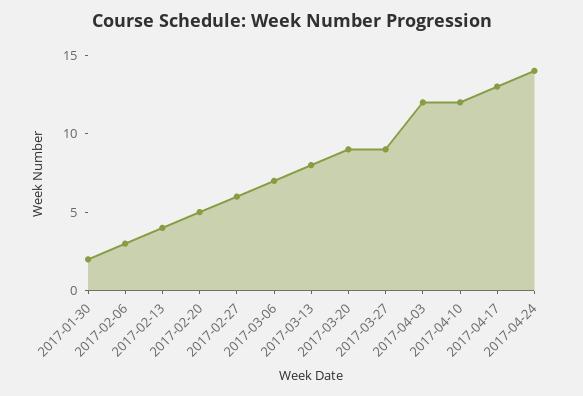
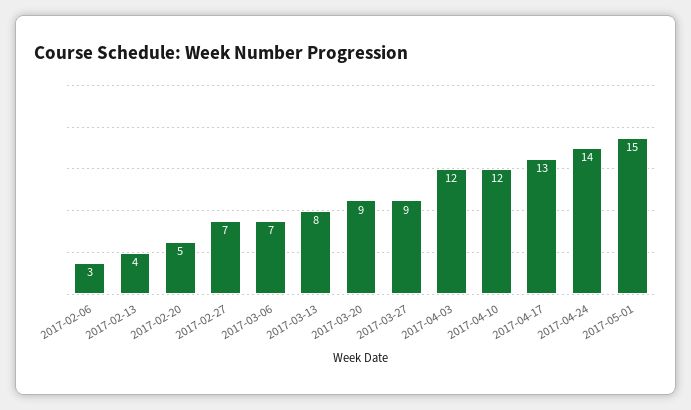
2017-01-30: 2 -> none
2017-02-27: 6 -> 7
2017-05-01: none -> 15

